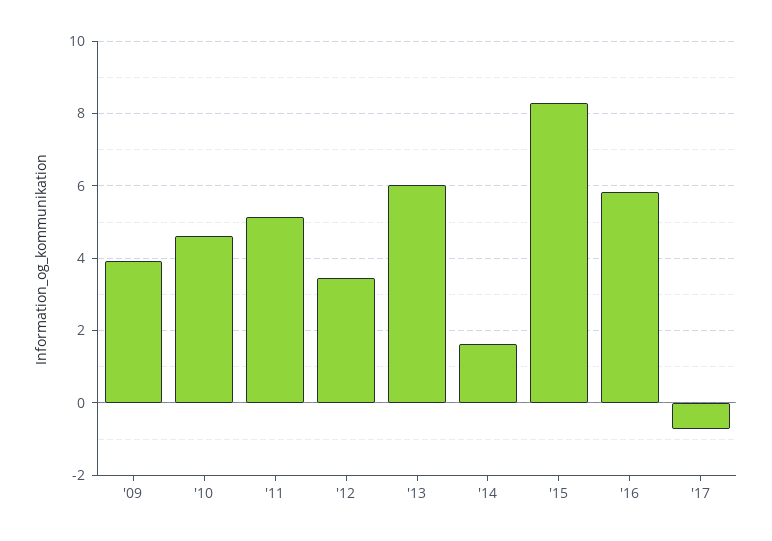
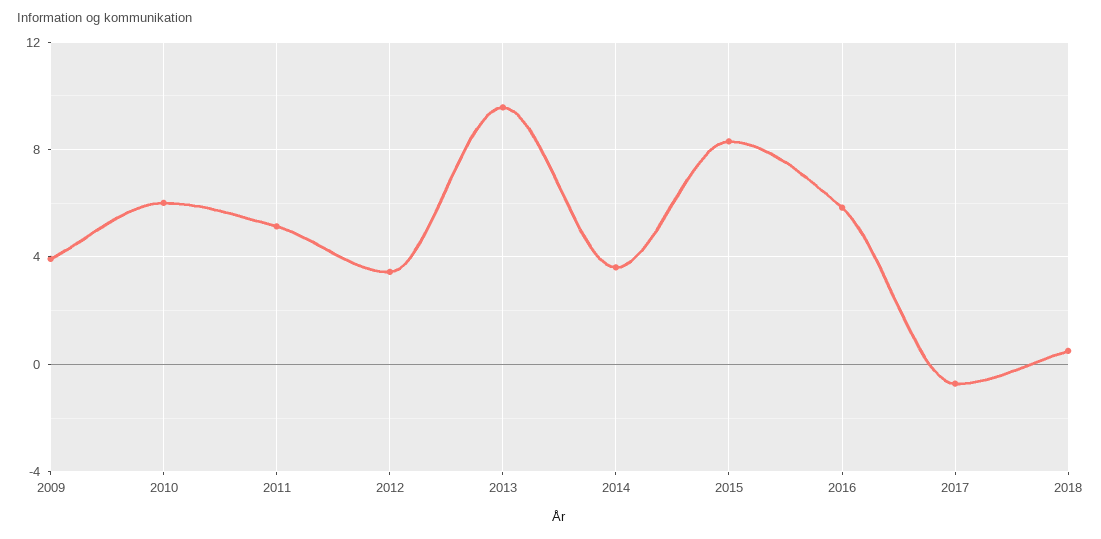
'10: 4.6 -> 6
'13: 6 -> 9.5
'14: 1.6 -> 3.5
2018: none -> 0.5

